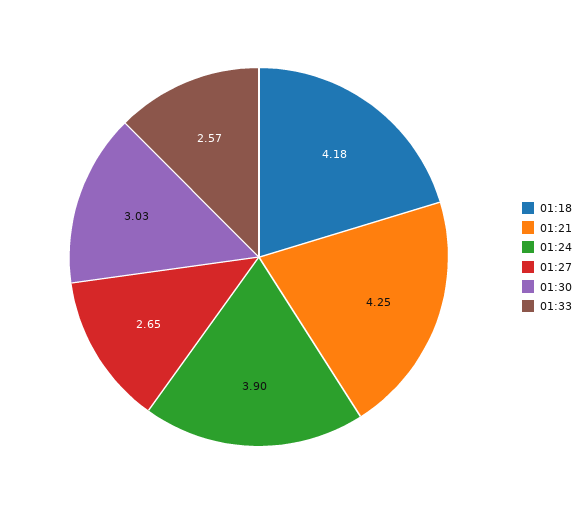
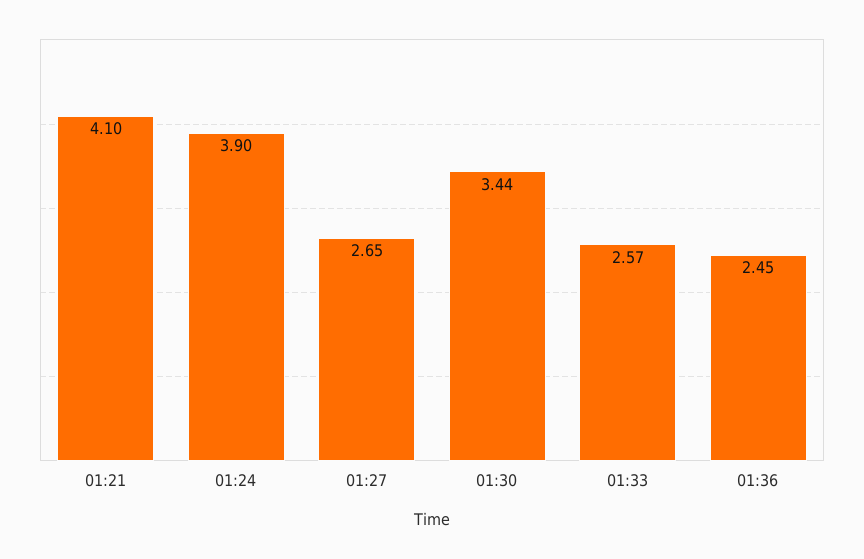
01:18: 4.18 -> none
01:21: 4.25 -> 4.1
01:30: 3.03 -> 3.44
01:36: none -> 2.45

